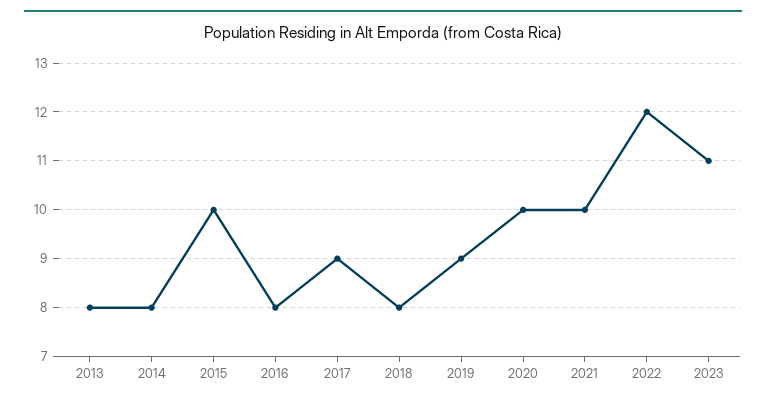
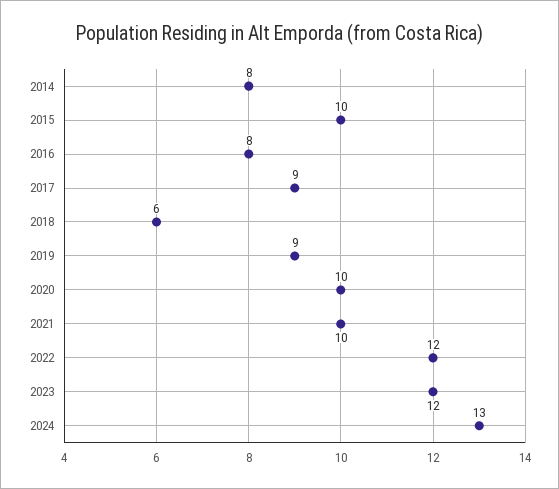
2013: 8 -> none
2018: 8 -> 6
2023: 11 -> 12
2024: none -> 13

